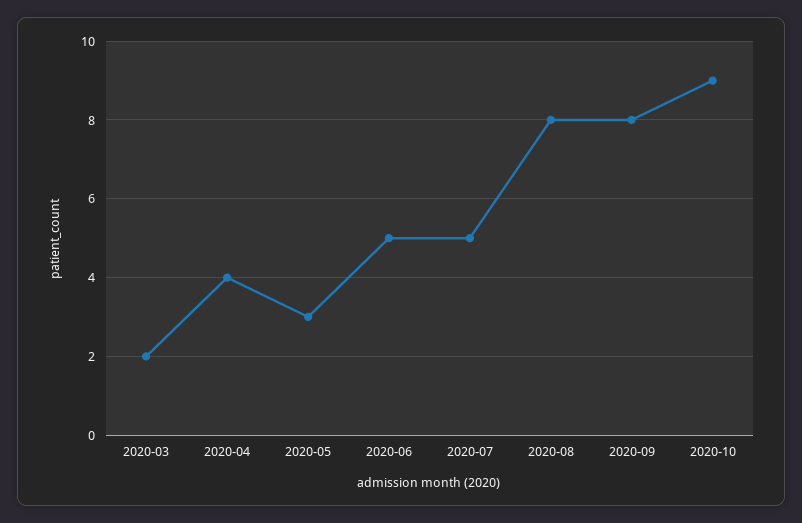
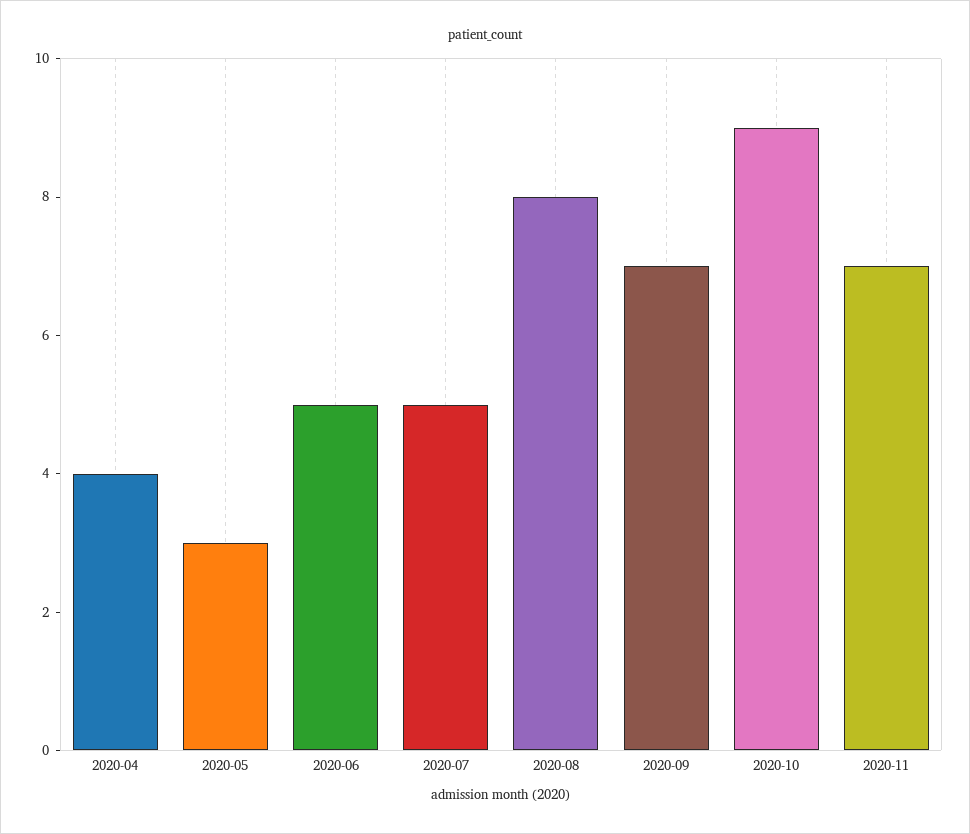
2020-03: 2 -> none
2020-09: 8 -> 7
2020-11: none -> 7

